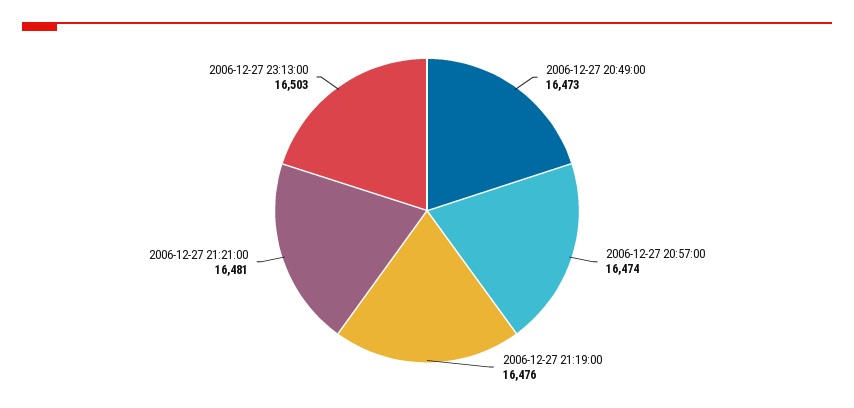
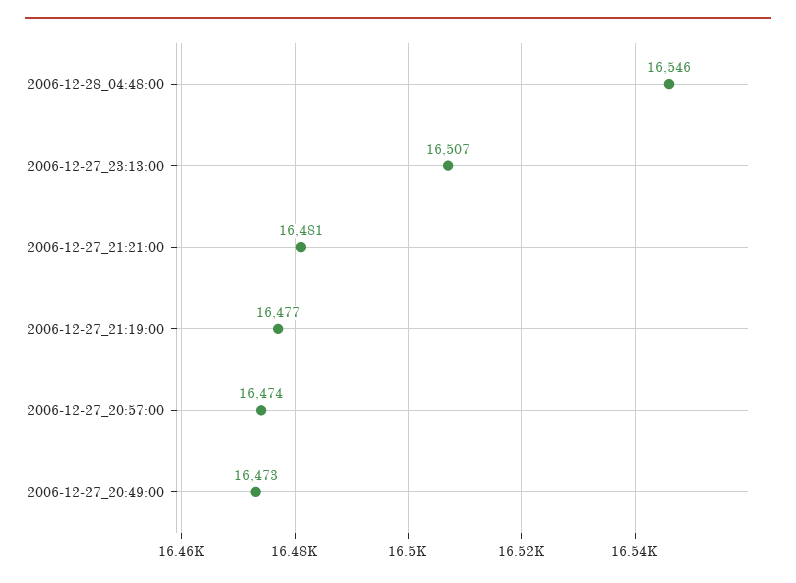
2006-12-27 21:19:00: 16476 -> 16477
2006-12-27 23:13:00: 16503 -> 16507
2006-12-28_04:48:00: none -> 16546

